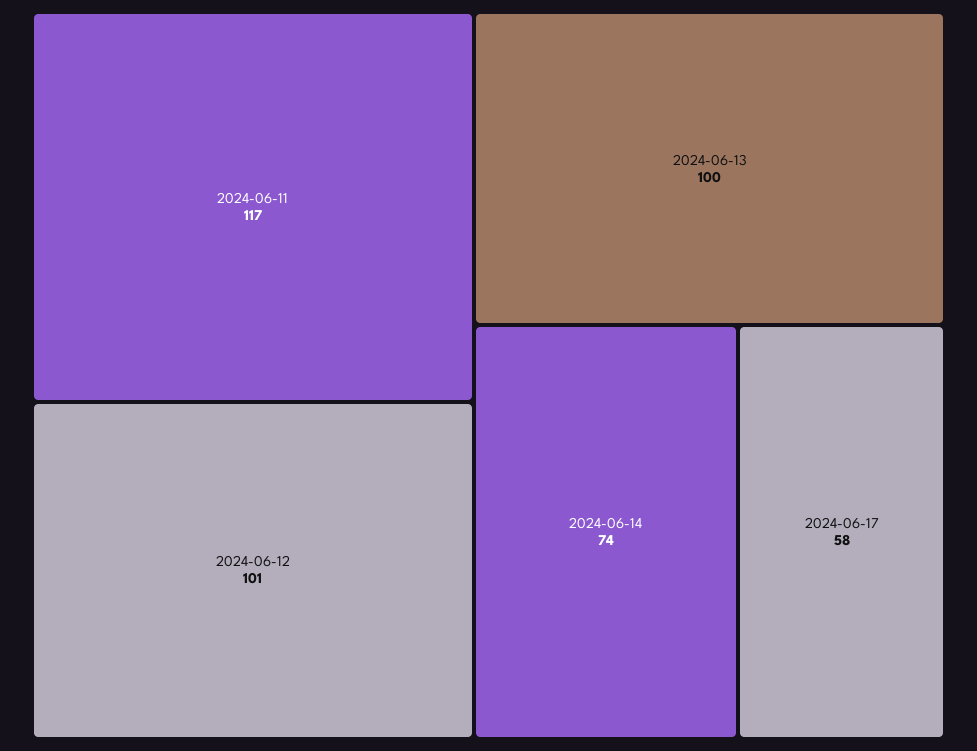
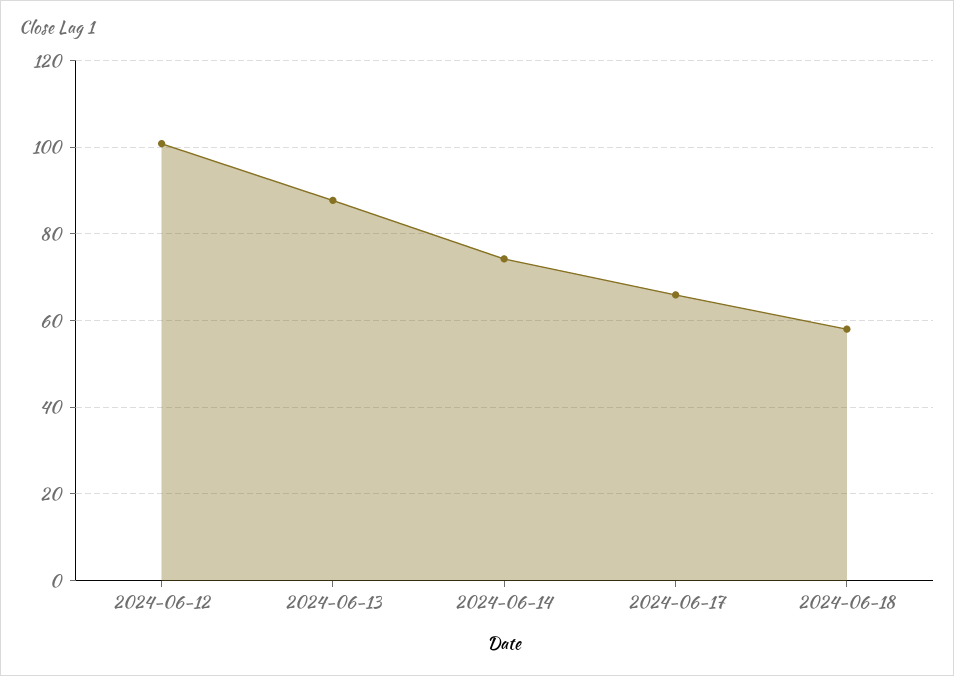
2024-06-11: 117 -> none
2024-06-13: 100 -> 88
2024-06-17: 58 -> 66
2024-06-18: none -> 58

